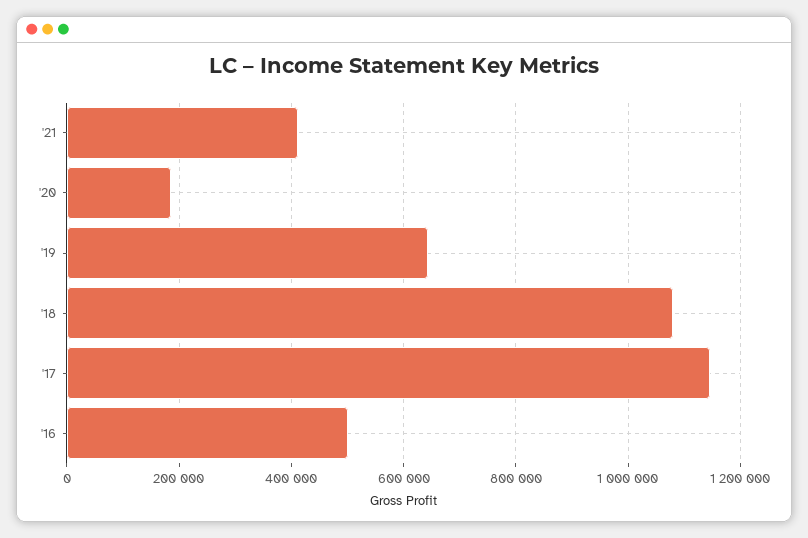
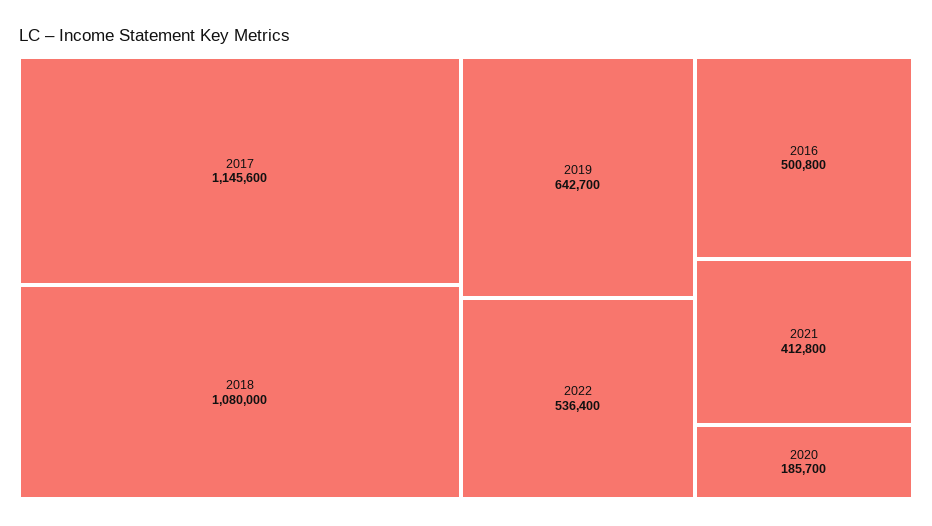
2022: none -> 536400

